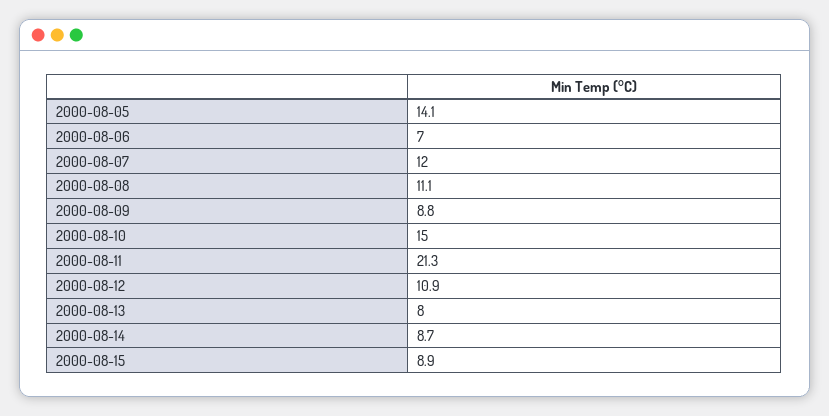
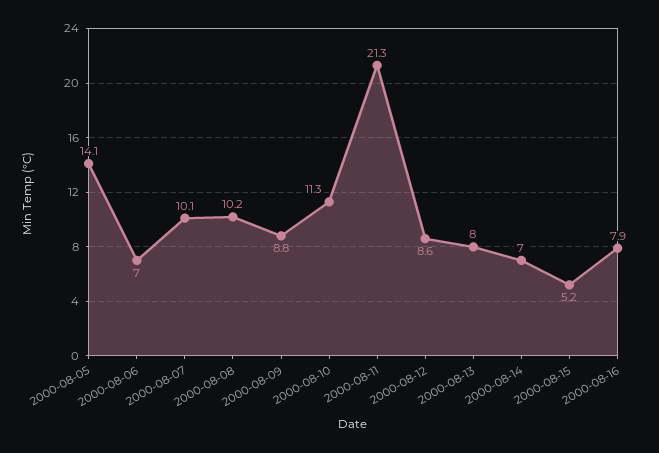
2000-08-07: 12 -> 10.1
2000-08-08: 11.1 -> 10.2
2000-08-10: 15 -> 11.3
2000-08-12: 10.9 -> 8.6
2000-08-14: 8.7 -> 7
2000-08-15: 8.9 -> 5.2
2000-08-16: none -> 7.9

